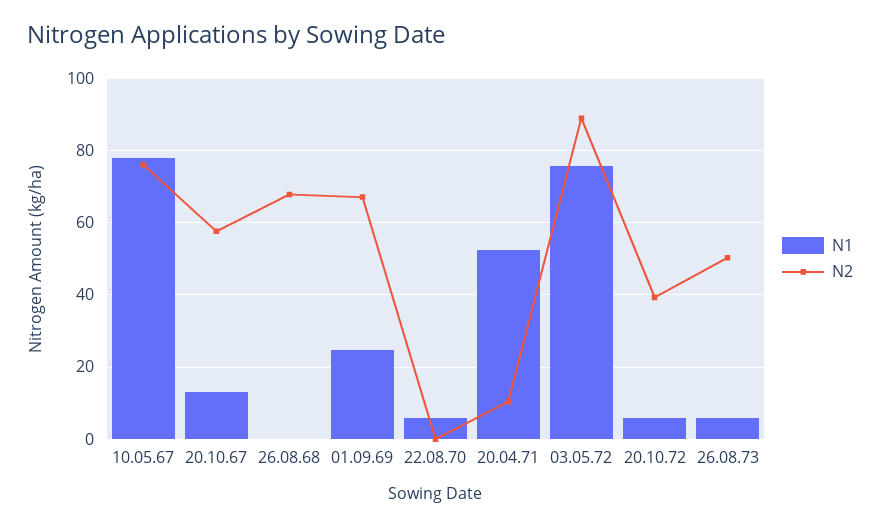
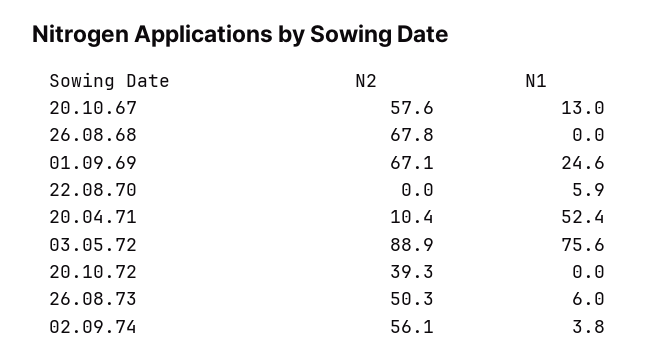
N1, 10.05.67: 78 -> none
N2, 10.05.67: 76 -> none
N1, 20.10.72: 6 -> 0
N2, 02.09.74: none -> 56.1
N1, 02.09.74: none -> 3.8

